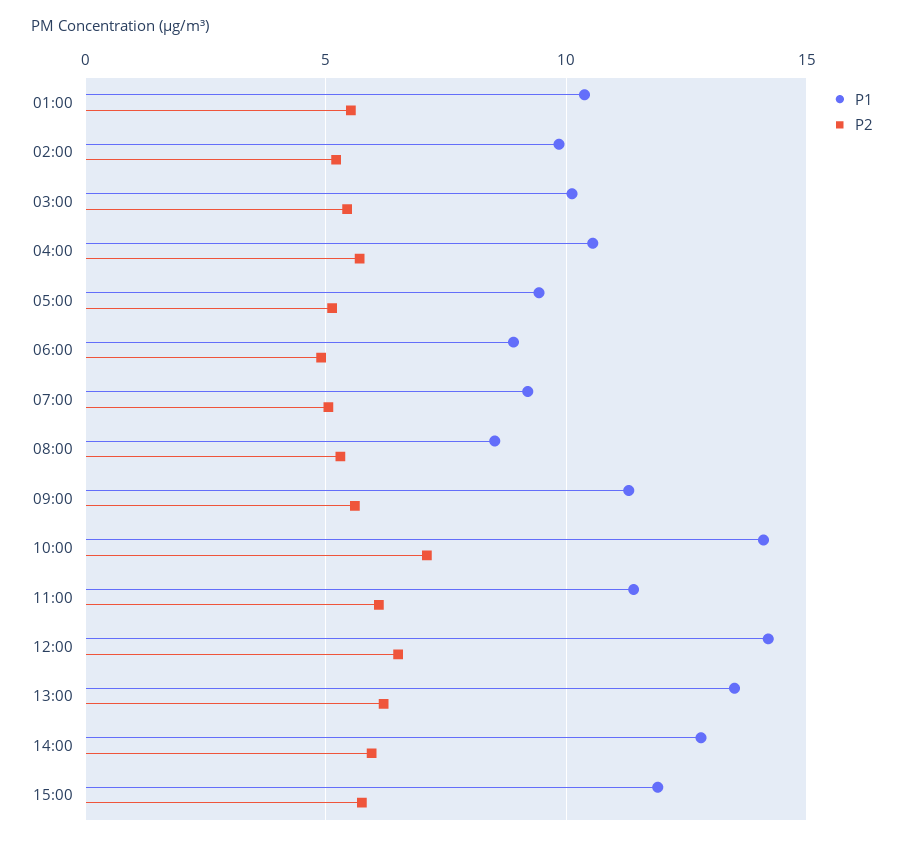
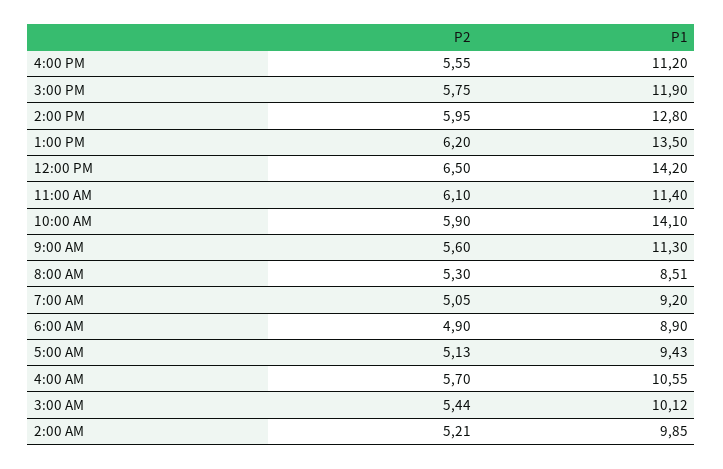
P1, 01:00: 10.5 -> none
P2, 01:00: 5.5 -> none
P2, 10:00: 7 -> 5.9
P2, 4:00 PM: none -> 5.55
P1, 4:00 PM: none -> 11.2

